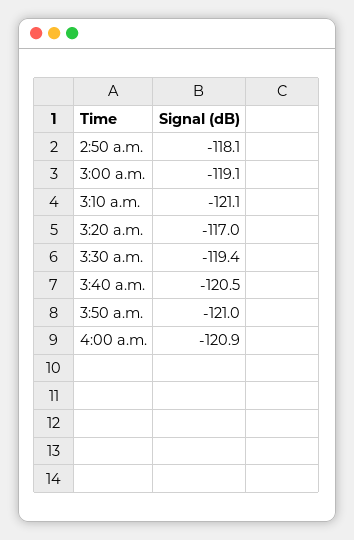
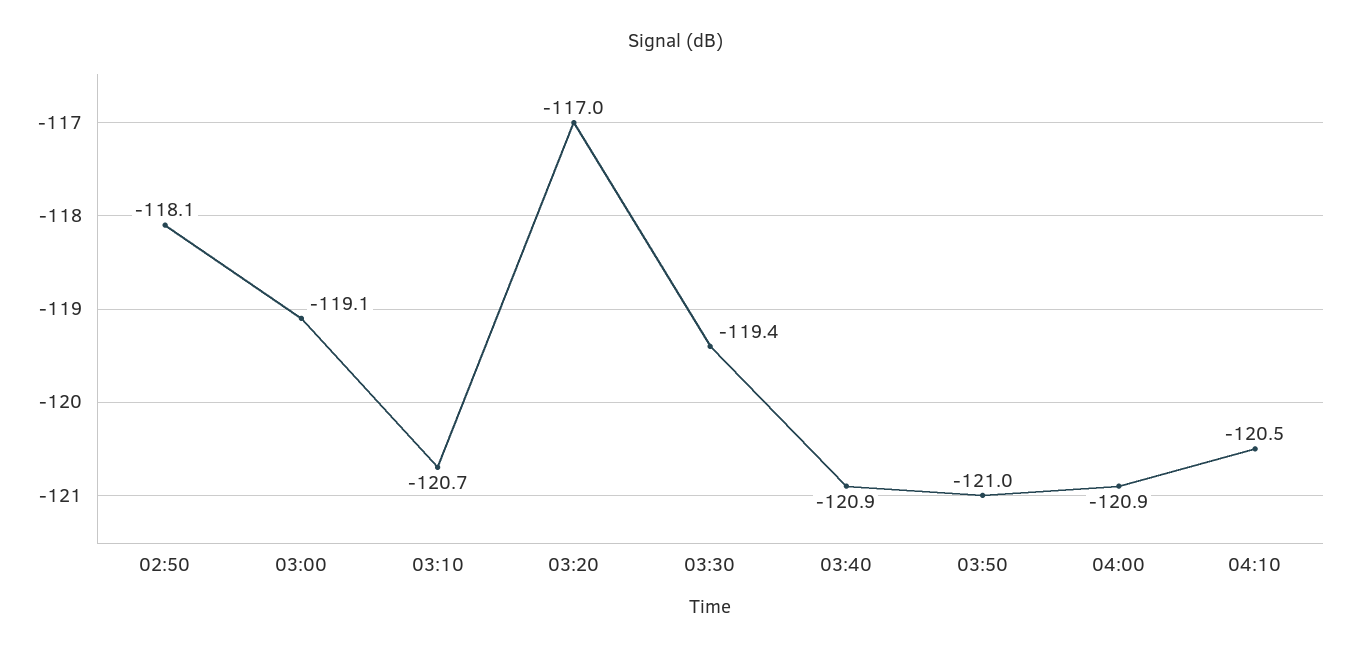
3:10 a.m.: -121.1 -> -120.7
3:40 a.m.: -120.5 -> -120.9
04:10: none -> -120.5

